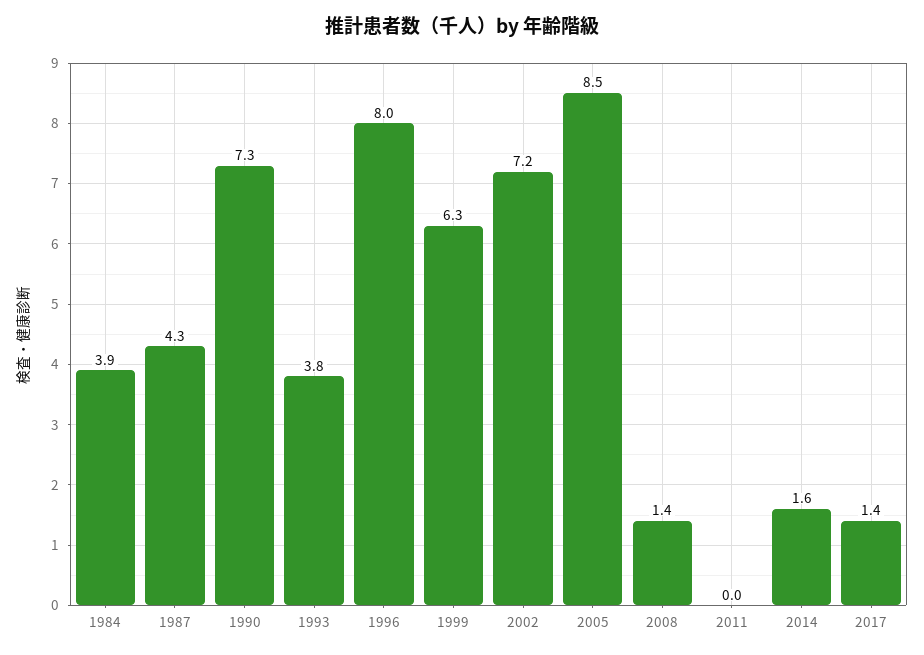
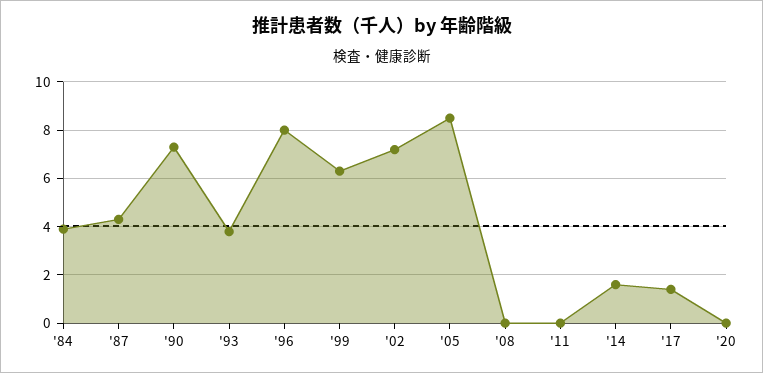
2008: 1.4 -> 0
'20: none -> 0

